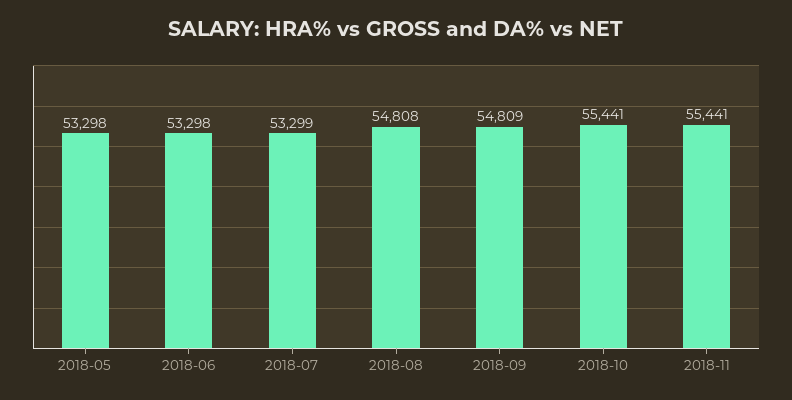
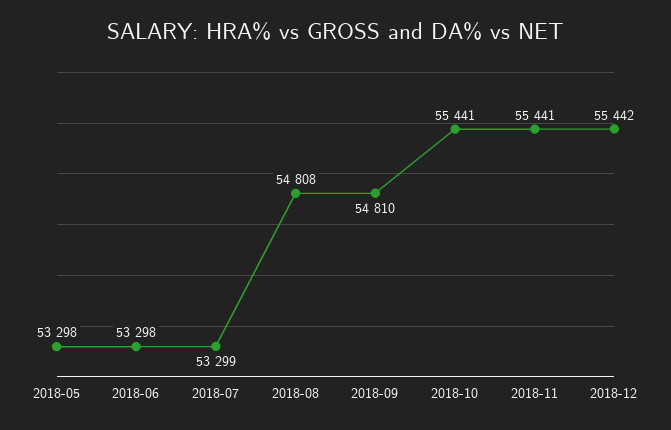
2018-09: 54809 -> 54810
2018-12: none -> 55442

